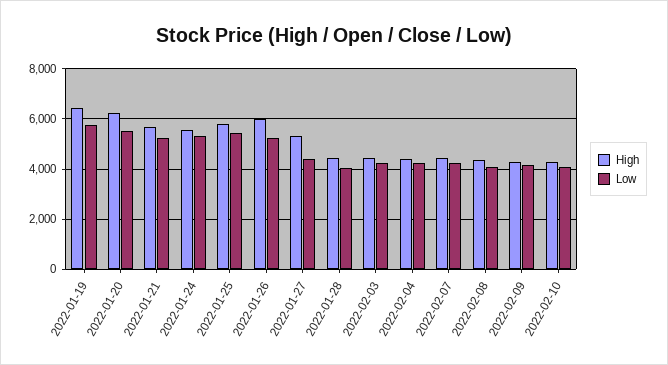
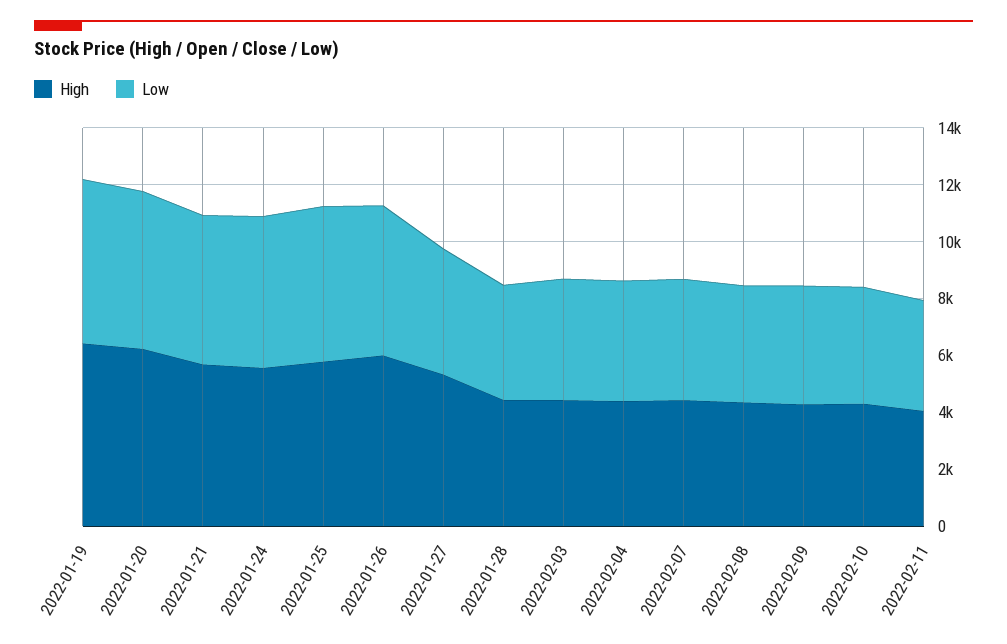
High, 2022-02-11: none -> 4000
Low, 2022-02-11: none -> 4000

